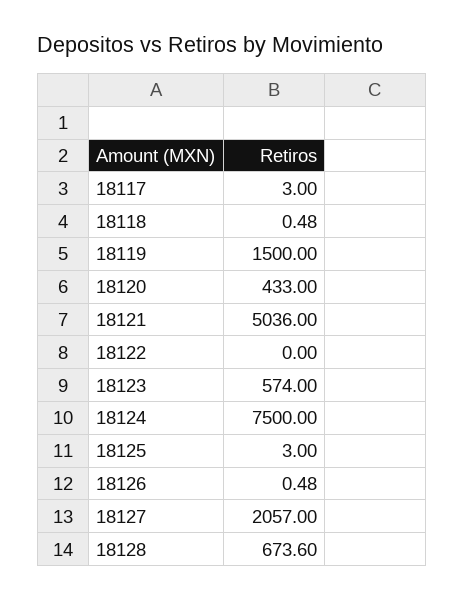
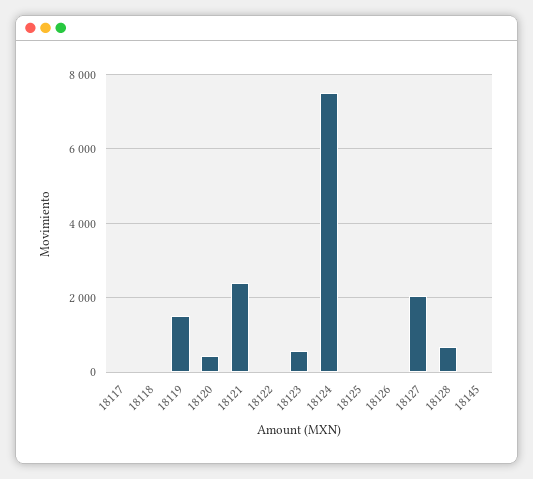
18121: 5036 -> 2400
18145: none -> 0

